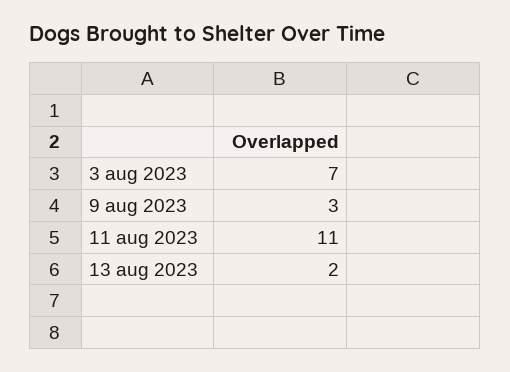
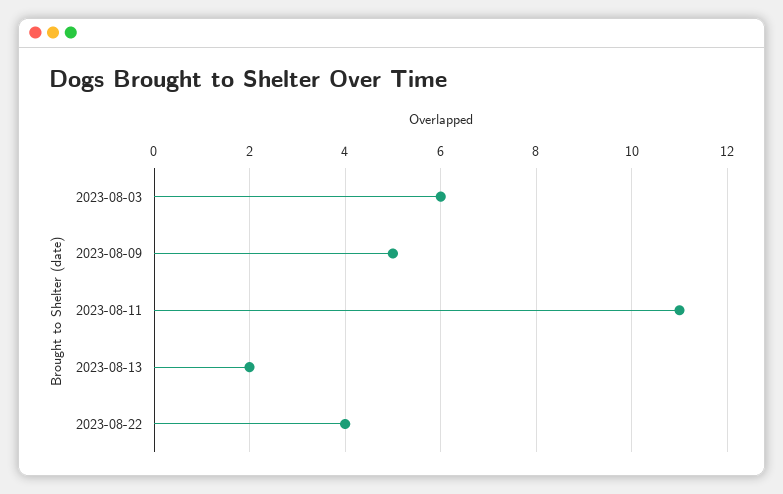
3 aug 2023: 7 -> 6
9 aug 2023: 3 -> 5
2023-08-22: none -> 4

